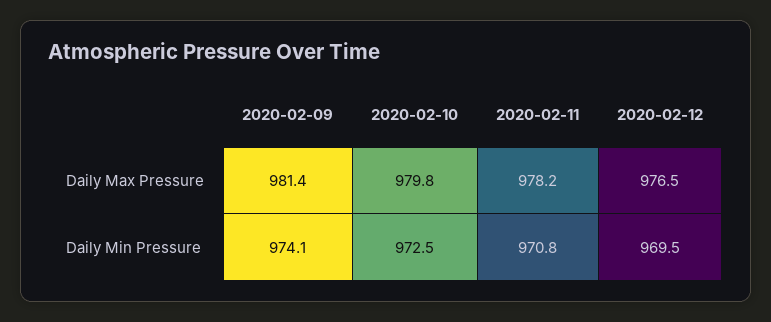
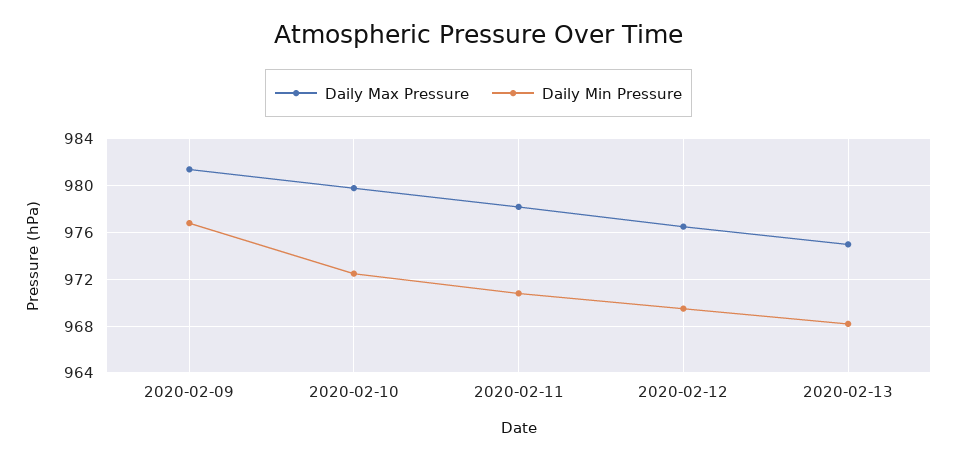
Daily Min Pressure, 2020-02-09: 974.1 -> 977
Daily Max Pressure, 2020-02-13: none -> 975
Daily Min Pressure, 2020-02-13: none -> 968

